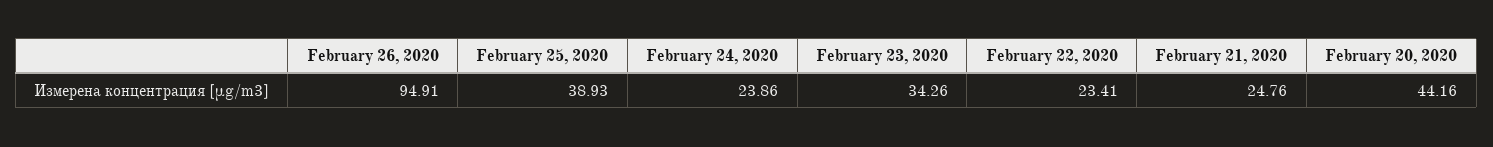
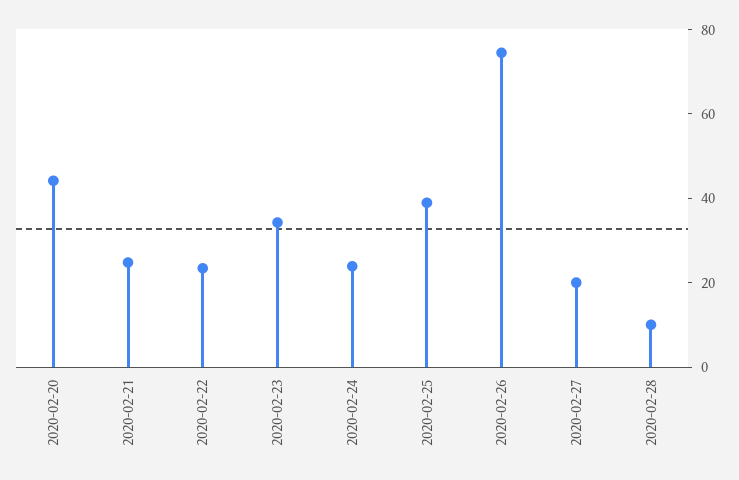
February 26, 2020: 94.91 -> 75
2020-02-27: none -> 20
2020-02-28: none -> 10

